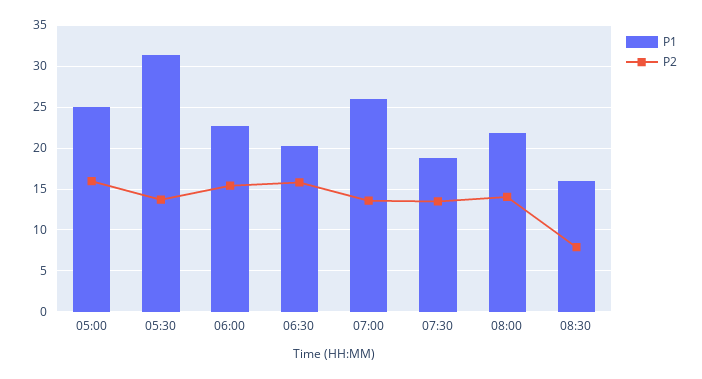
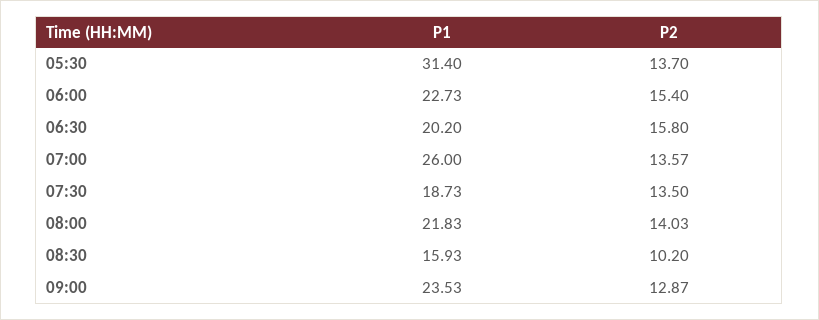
P1, 05:00: 25 -> none
P2, 05:00: 16 -> none
P2, 08:30: 8 -> 10.2
P1, 09:00: none -> 23.53
P2, 09:00: none -> 12.87

